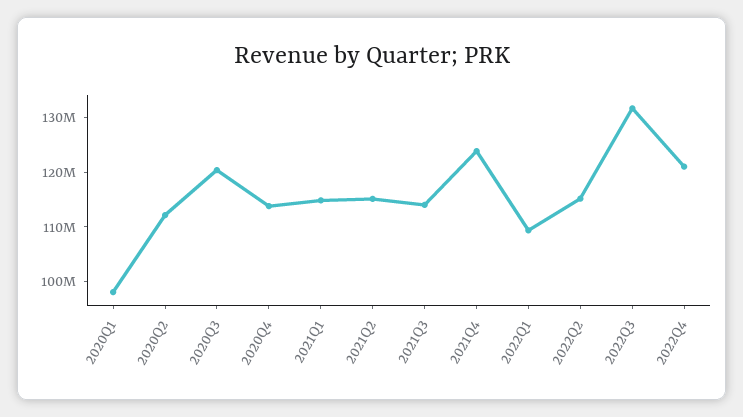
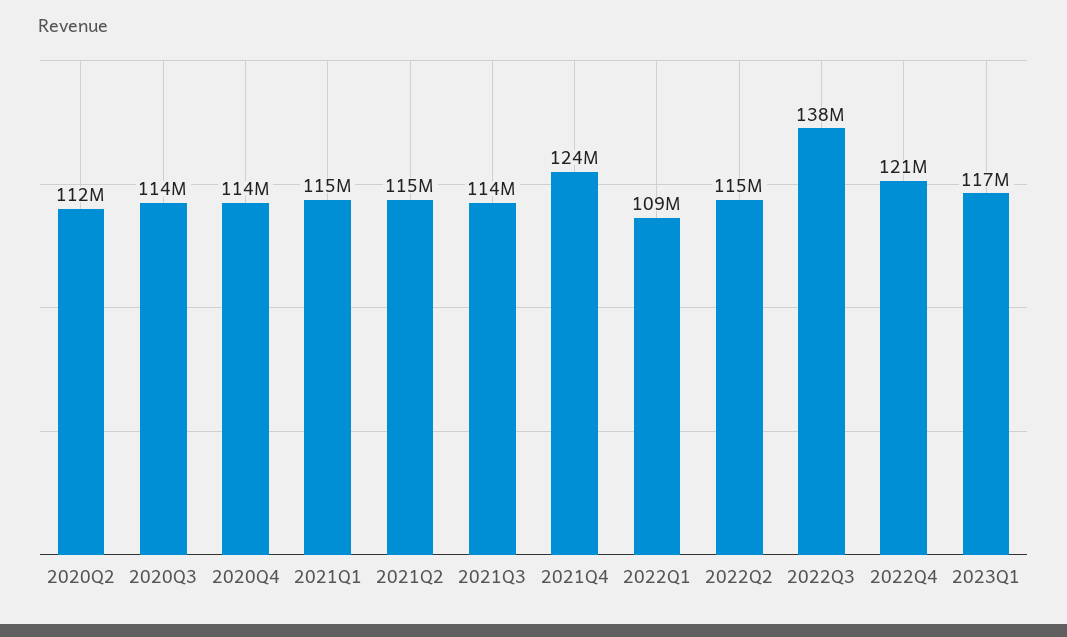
2020Q1: 98000000 -> none
2020Q3: 120000000 -> 114000000
2022Q3: 132000000 -> 138000000
2023Q1: none -> 117000000

